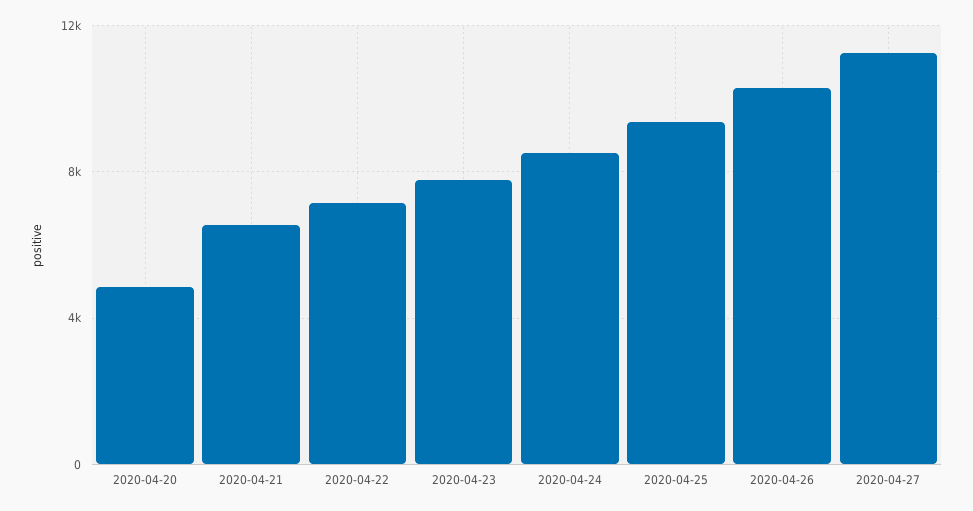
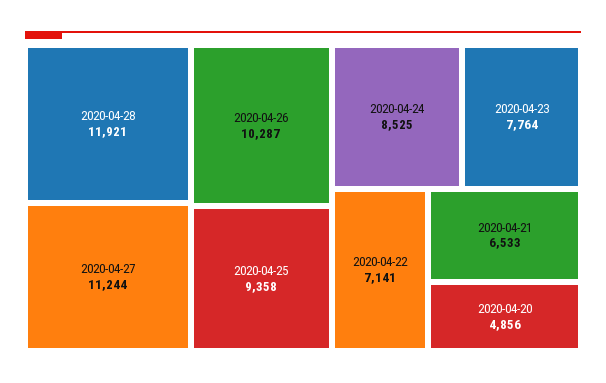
2020-04-28: none -> 11921

